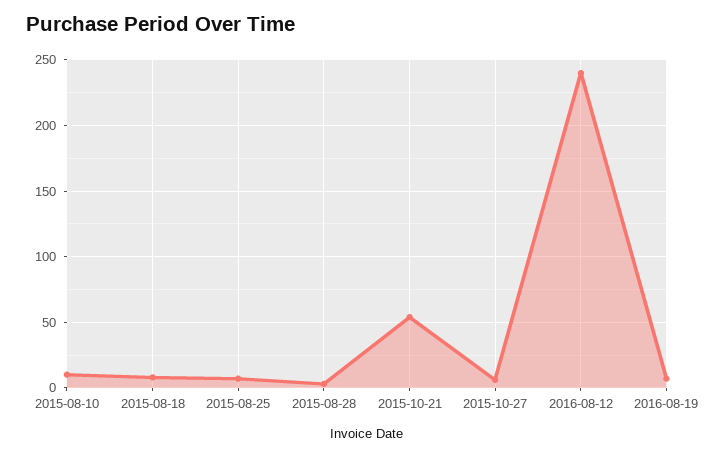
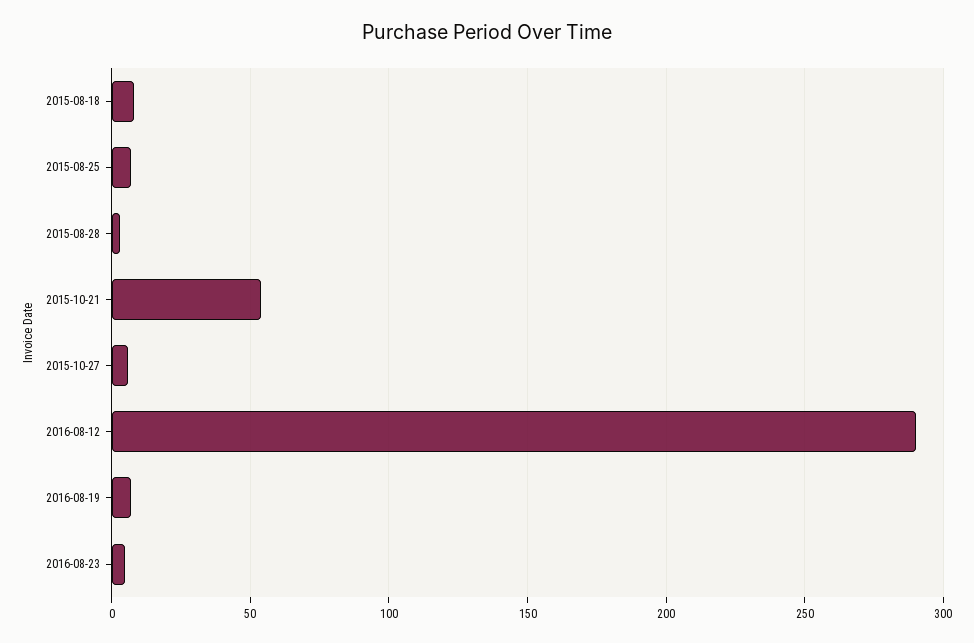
2015-08-10: 10 -> none
2016-08-12: 240 -> 290
2016-08-23: none -> 5

